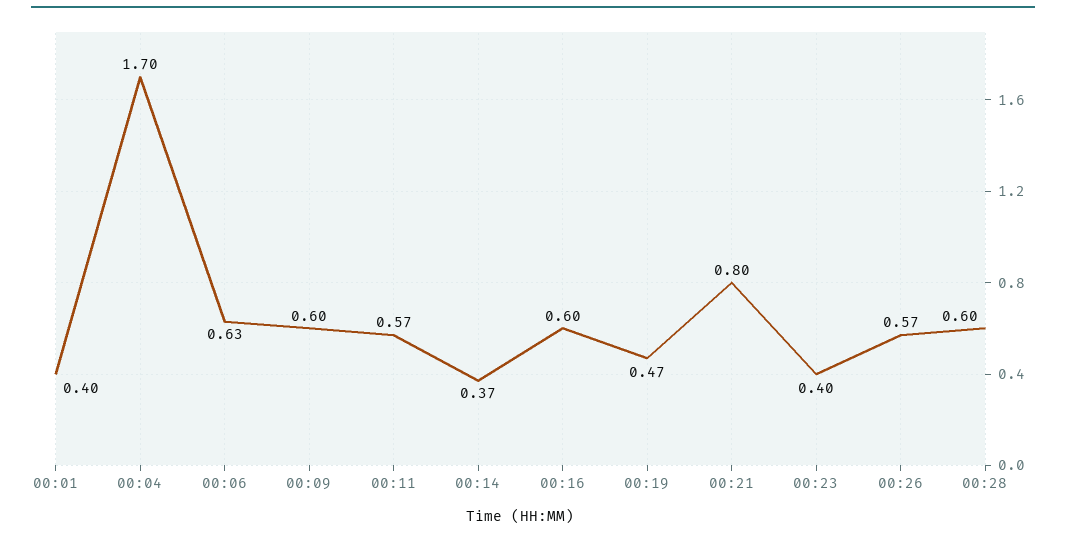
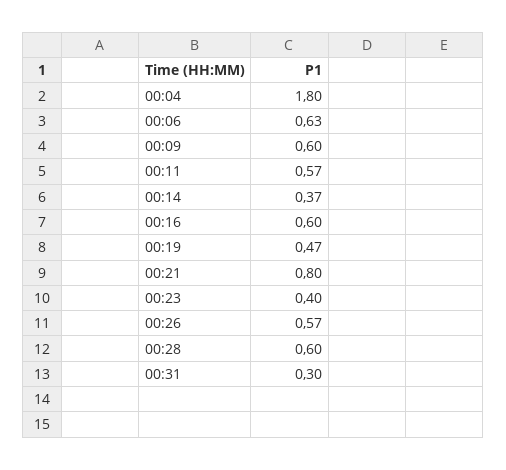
00:01: 0.4 -> none
00:04: 1.7 -> 1.8
00:31: none -> 0.3

